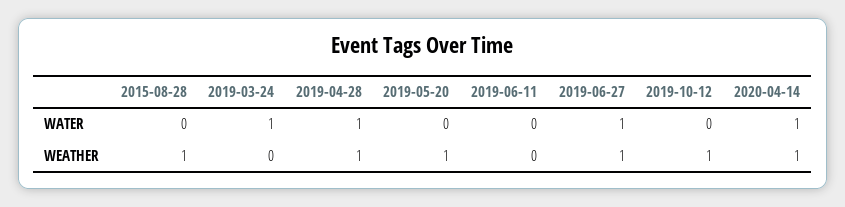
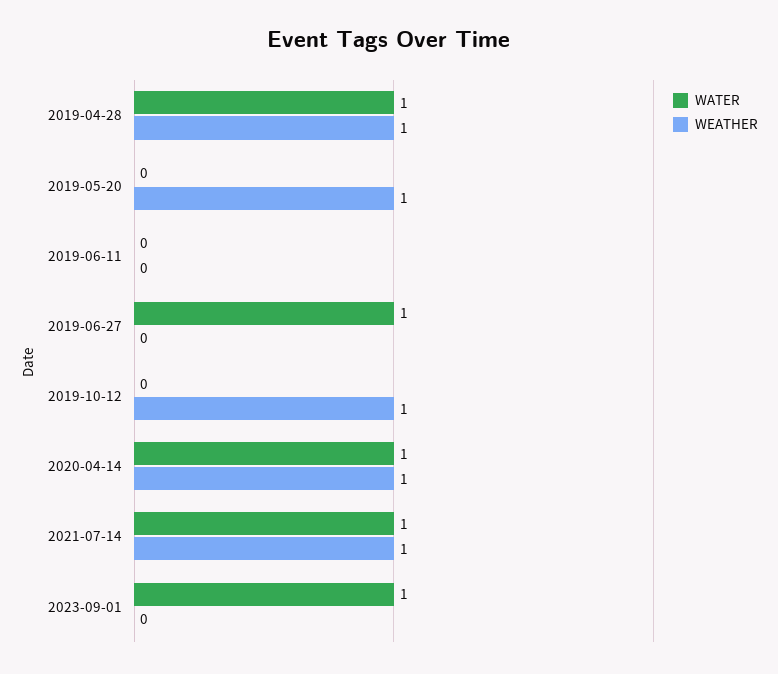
WATER, 2015-08-28: 0 -> none
WATER, 2019-03-24: 1 -> none
WEATHER, 2015-08-28: 1 -> none
WEATHER, 2019-03-24: 0 -> none
WEATHER, 2019-06-27: 1 -> 0
WATER, 2021-07-14: none -> 1
WEATHER, 2021-07-14: none -> 1
WATER, 2023-09-01: none -> 1
WEATHER, 2023-09-01: none -> 0

